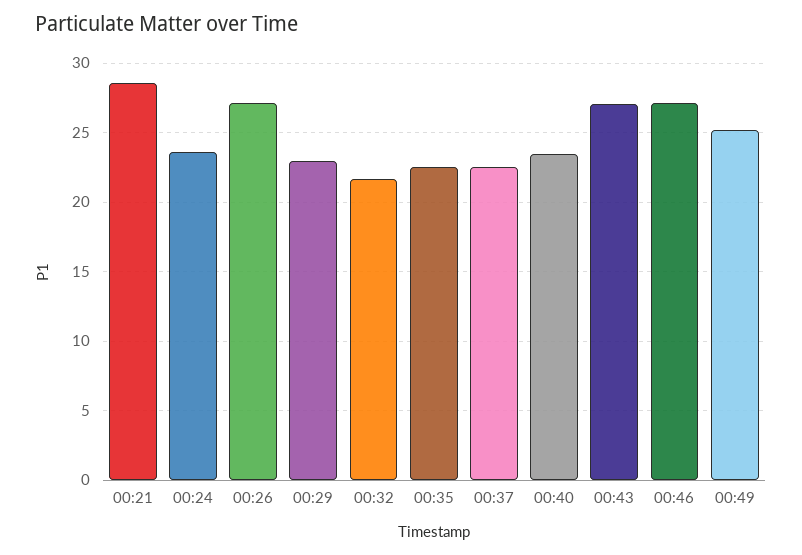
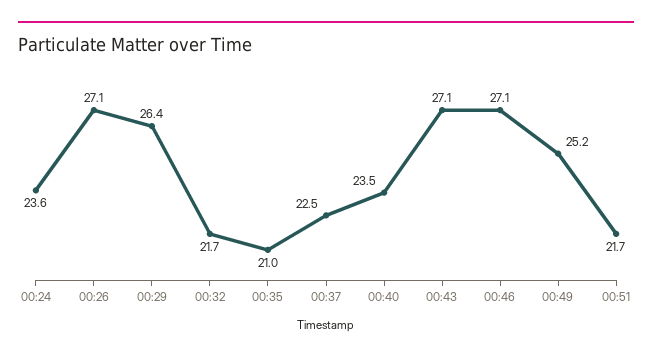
00:21: 28.5 -> none
00:29: 23 -> 26.4
00:35: 22.5 -> 21
00:51: none -> 21.7

